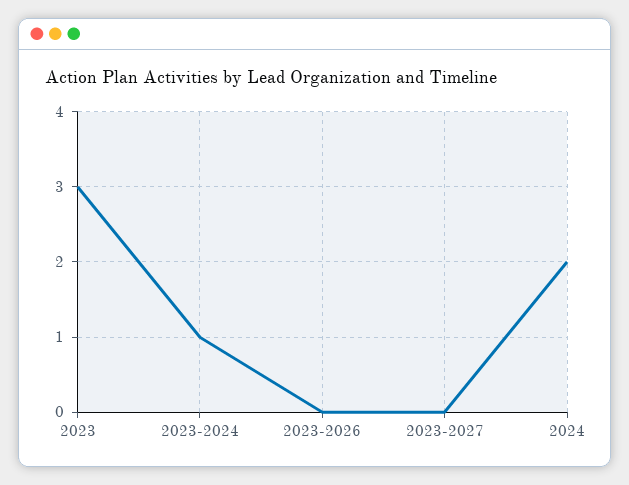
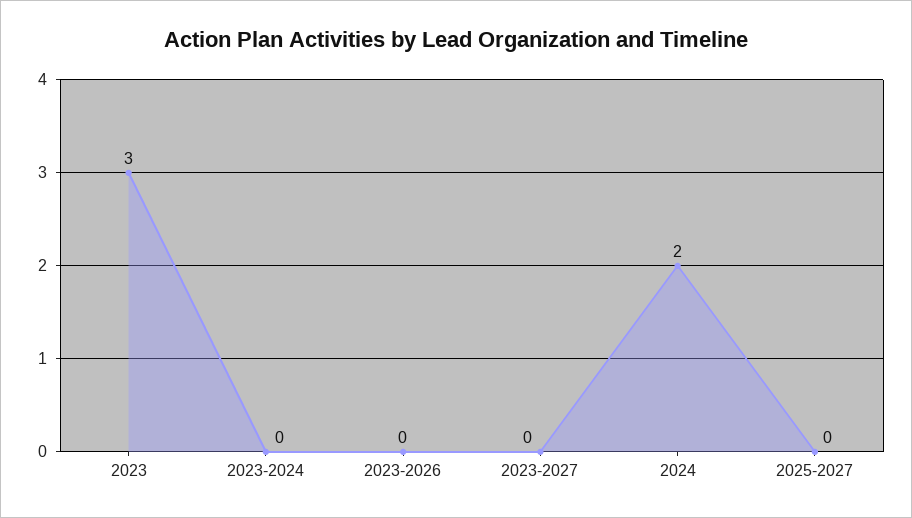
2023-2024: 1 -> 0
2025-2027: none -> 0

